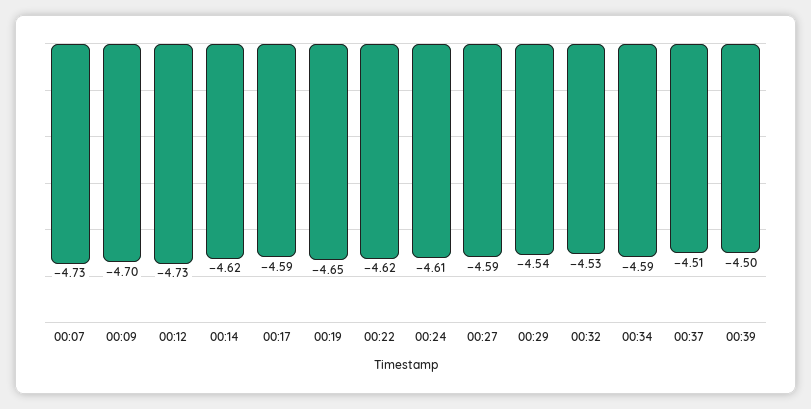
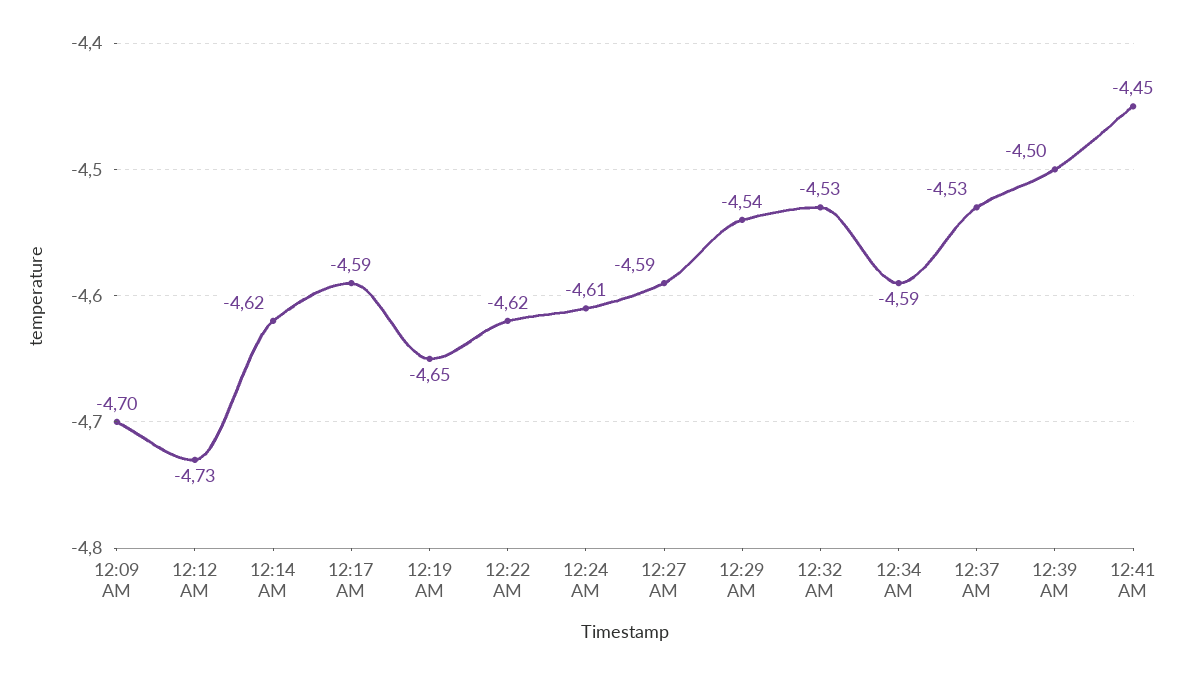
00:07: -4.73 -> none
00:37: -4.51 -> -4.53
12:41 AM: none -> -4.45

